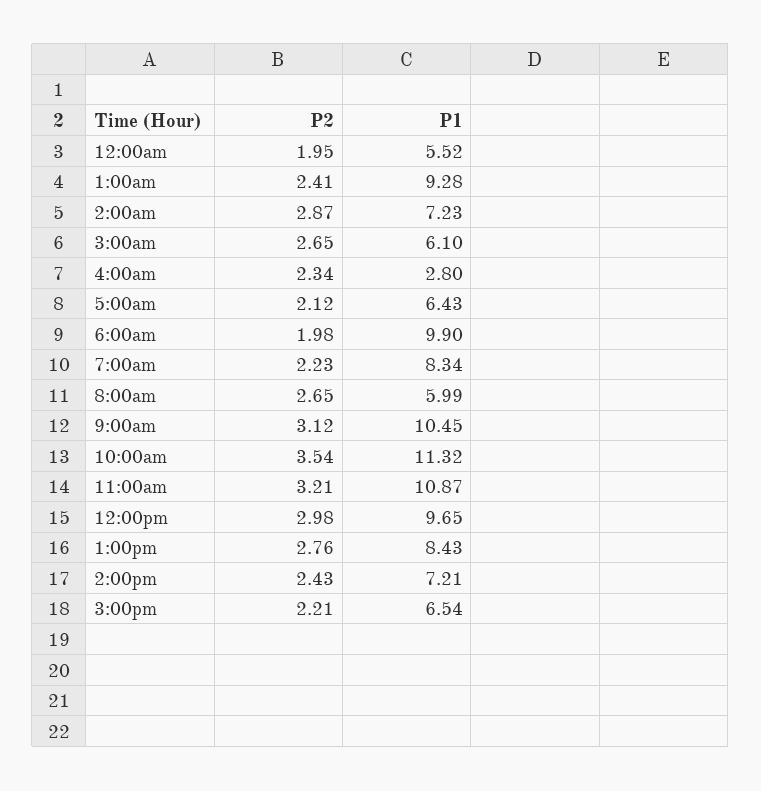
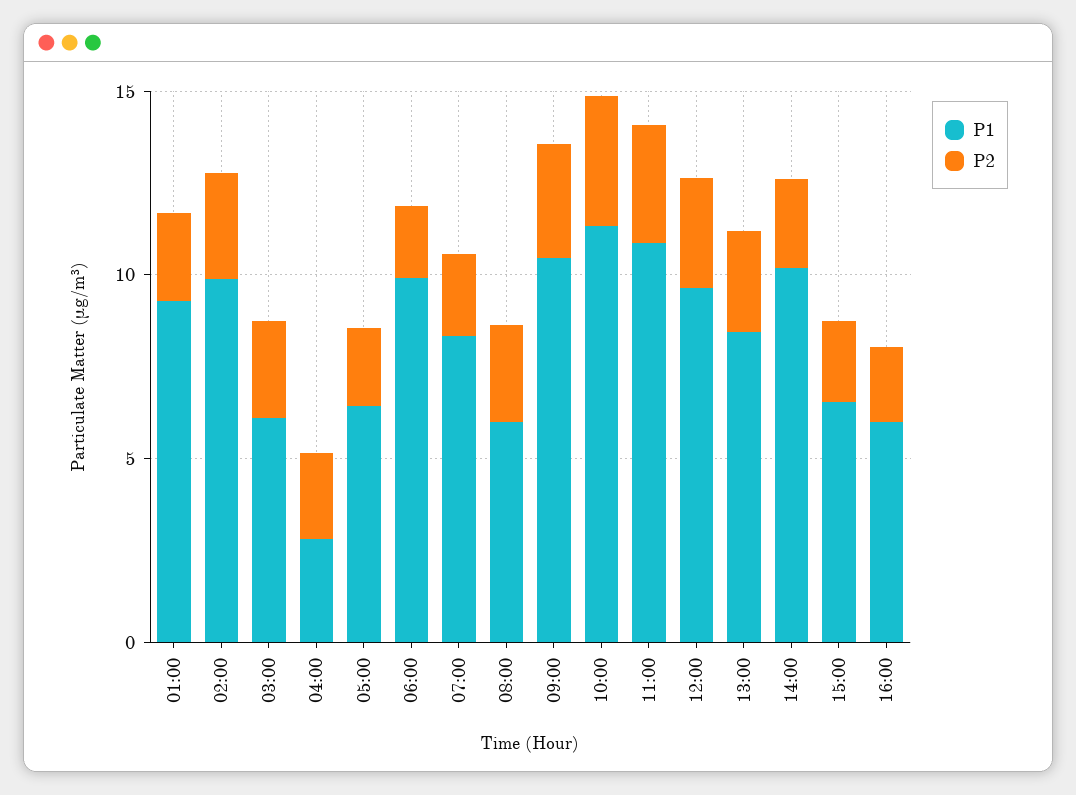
P2, 12:00am: 1.95 -> none
P1, 12:00am: 5.52 -> none
P1, 2:00am: 7.23 -> 10
P1, 2:00pm: 7.21 -> 10
P1, 16:00: none -> 6
P2, 16:00: none -> 2

